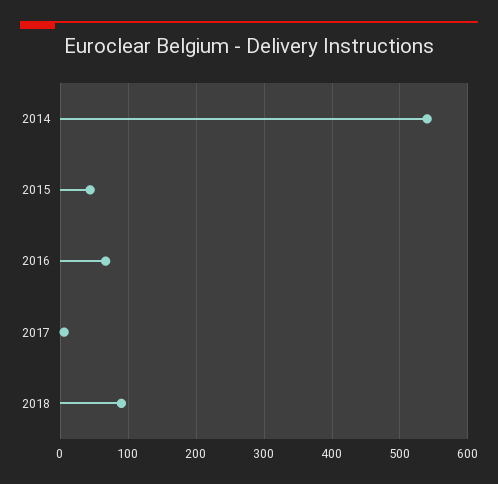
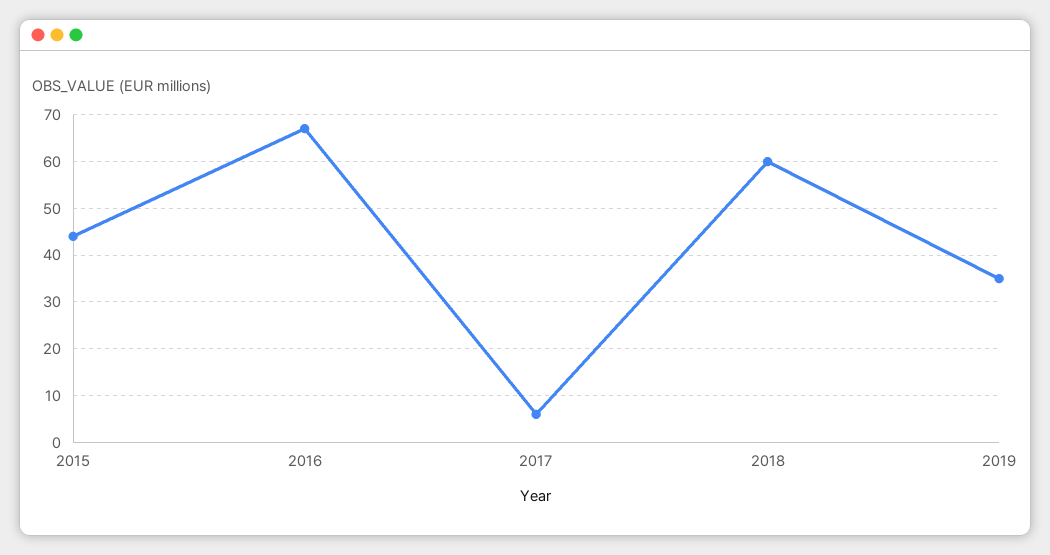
2014: 540 -> none
2018: 90 -> 60
2019: none -> 35

